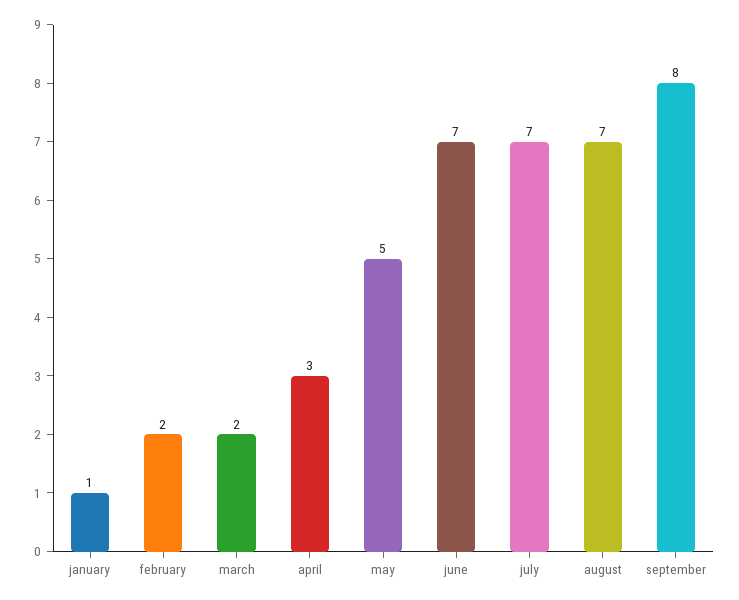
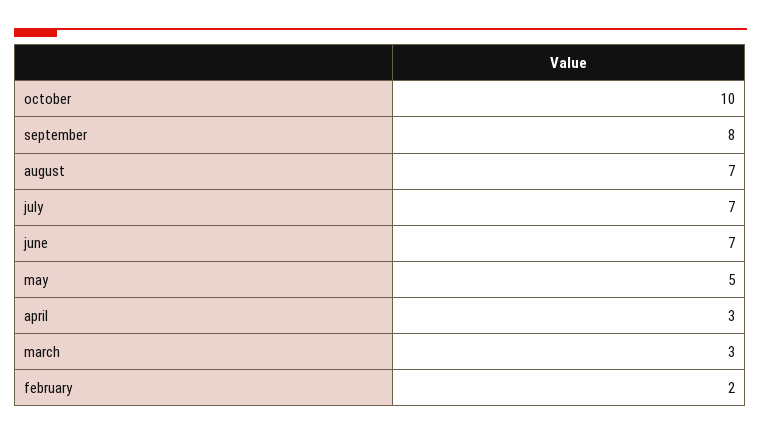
january: 1 -> none
march: 2 -> 3
october: none -> 10

